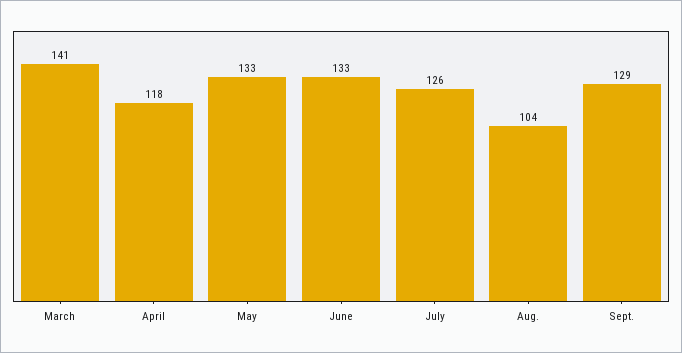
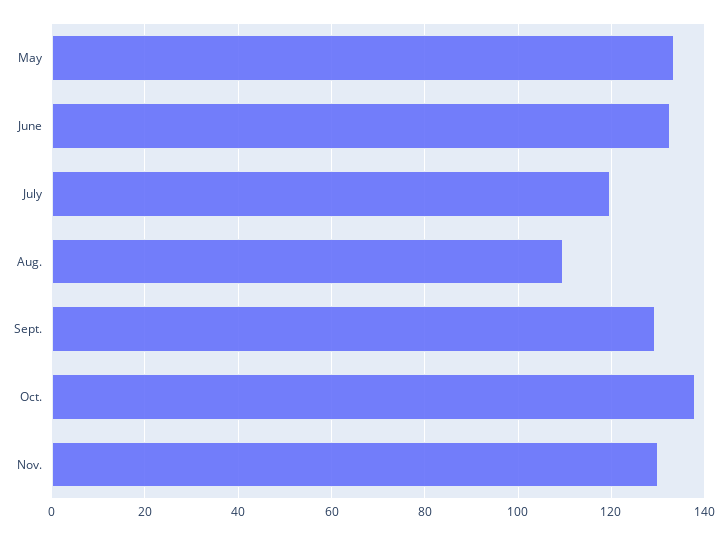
March: 141 -> none
April: 118 -> none
July: 126 -> 120
Aug.: 104 -> 110
Oct.: none -> 138
Nov.: none -> 130

